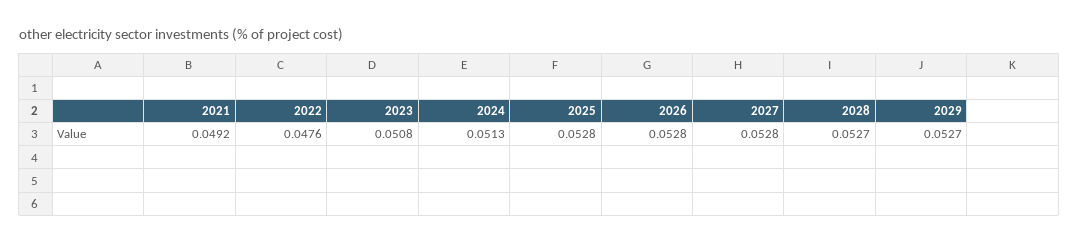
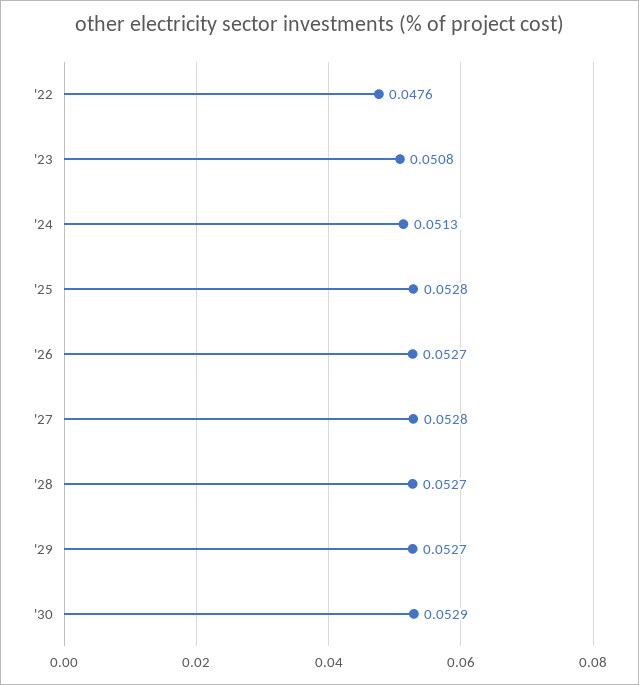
2021: 0.0492 -> none
2026: 0.0528 -> 0.0527
'30: none -> 0.0529

